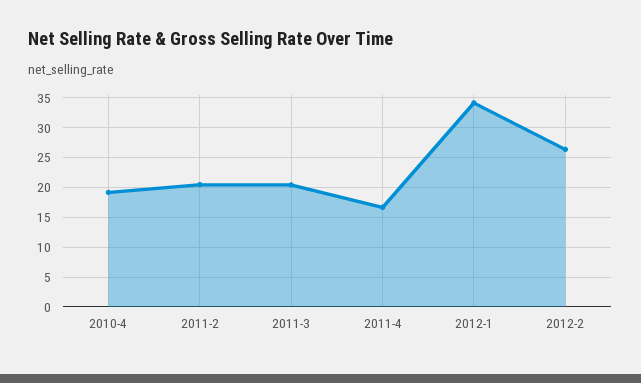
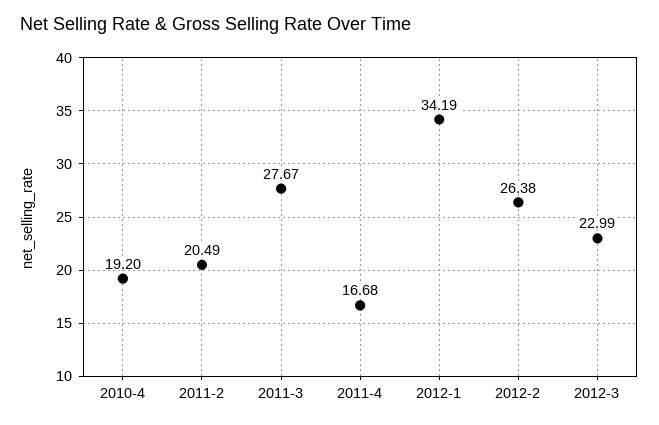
2011-3: 20 -> 27.67
2012-3: none -> 22.99

